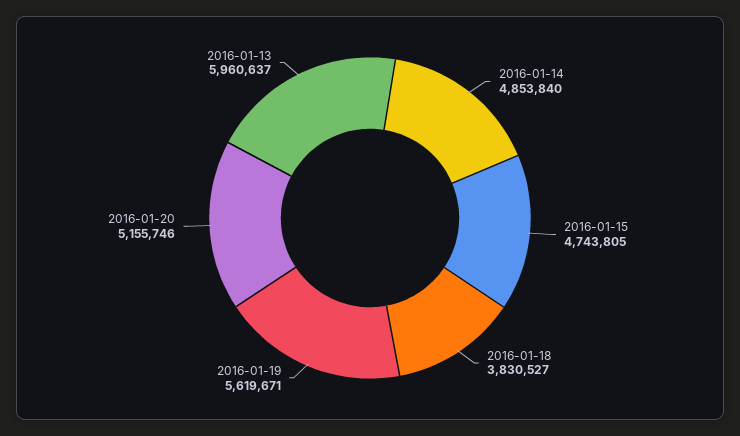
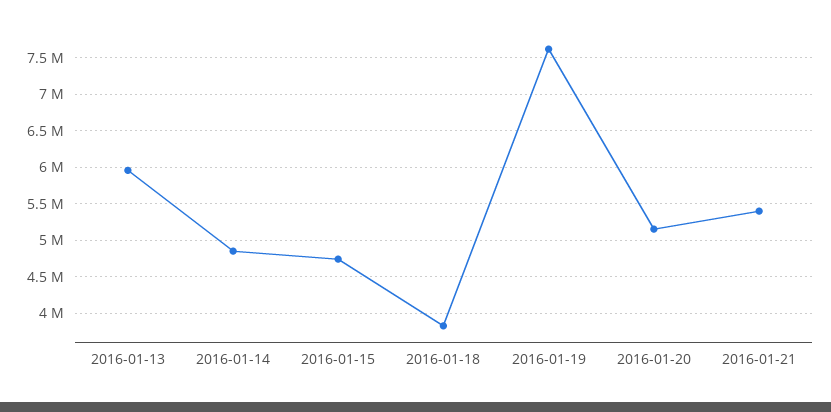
2016-01-19: 5619671 -> 7600000
2016-01-21: none -> 5400000

